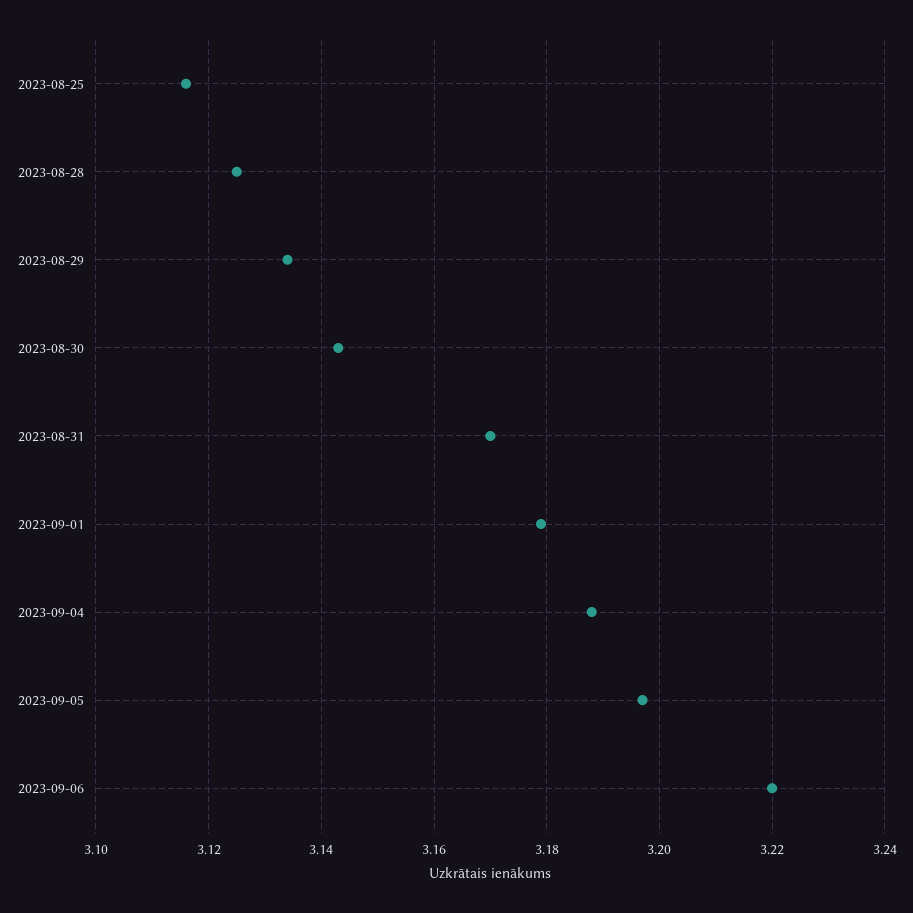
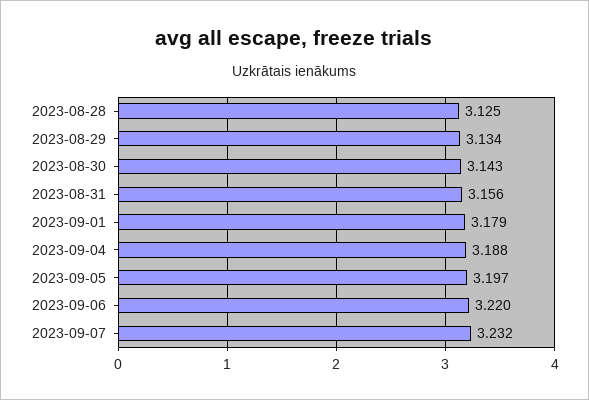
2023-08-25: 3.115 -> none
2023-08-31: 3.17 -> 3.156
2023-09-07: none -> 3.232

